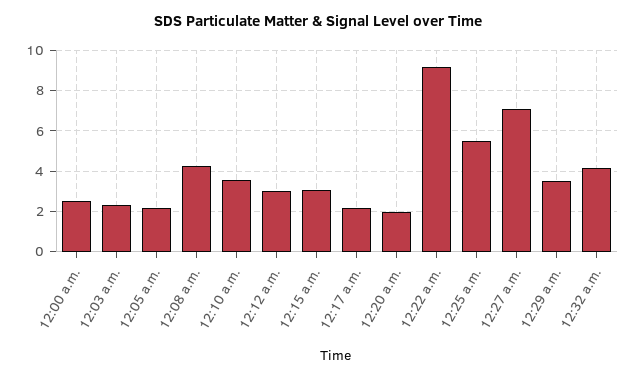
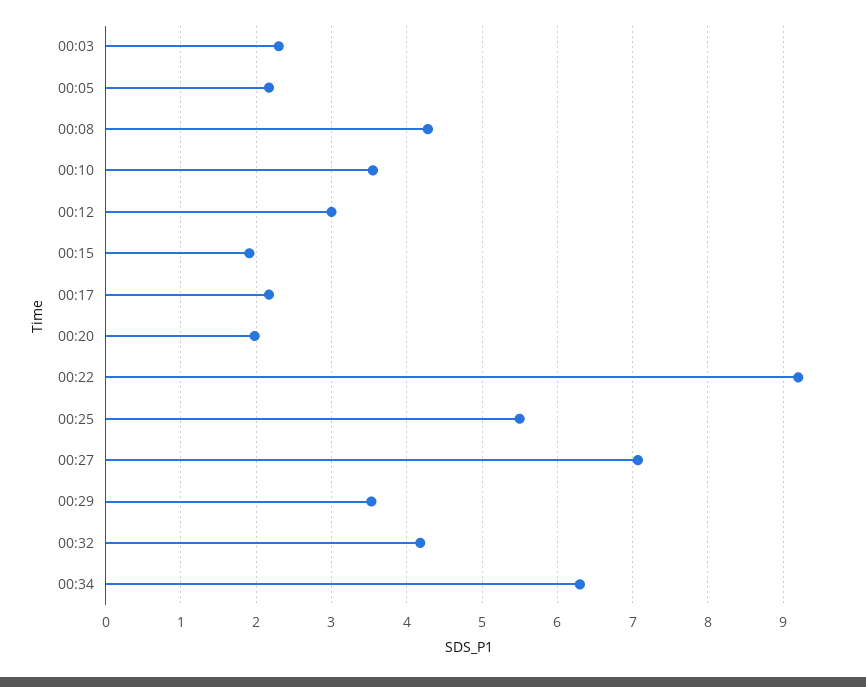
12:00 a.m.: 2.5 -> none
12:15 a.m.: 3 -> 1.9
00:34: none -> 6.3

